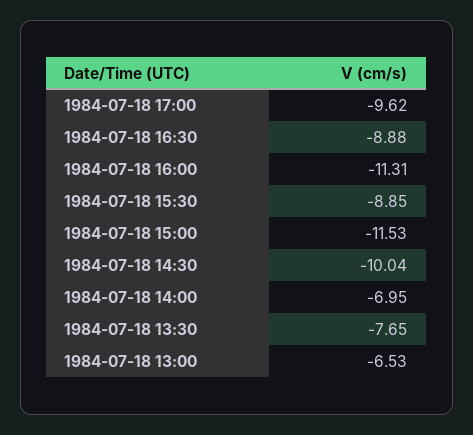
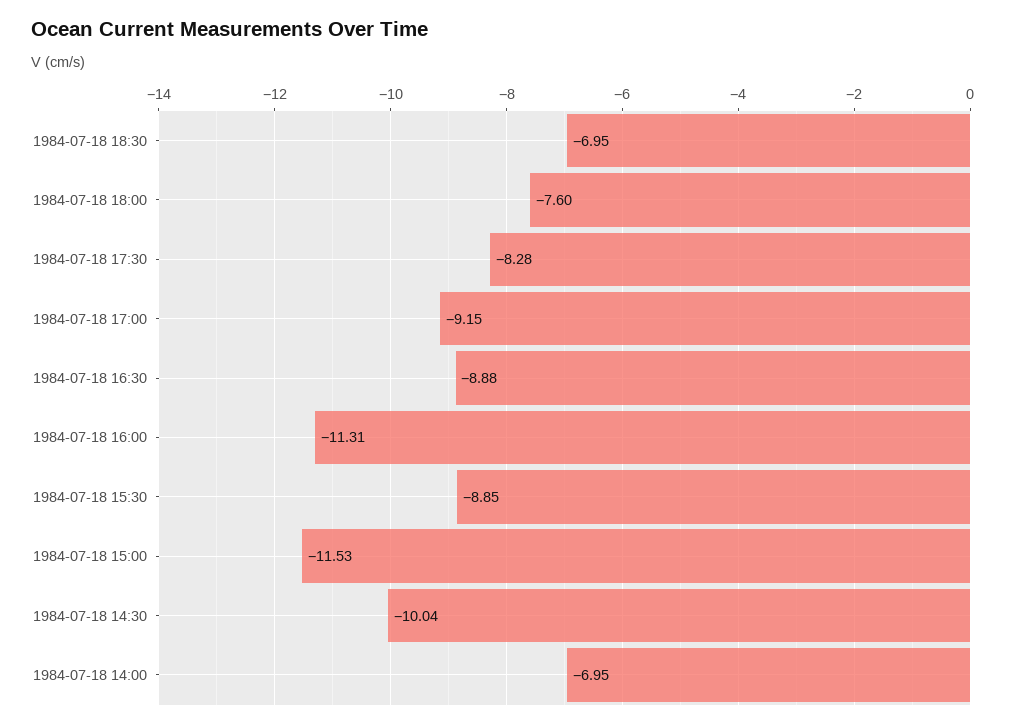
1984-07-18 17:00: -9.62 -> -9.15
1984-07-18 13:30: -7.65 -> none
1984-07-18 13:00: -6.53 -> none
1984-07-18 18:30: none -> -6.95
1984-07-18 18:00: none -> -7.6
1984-07-18 17:30: none -> -8.28

